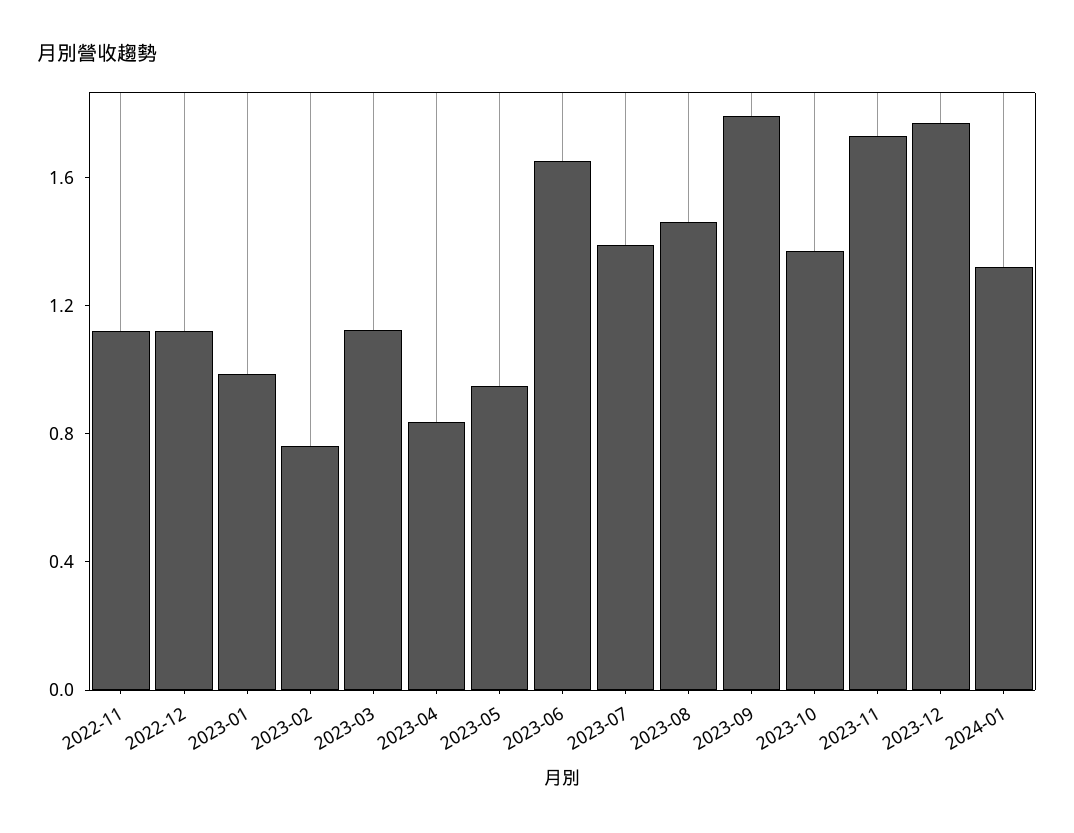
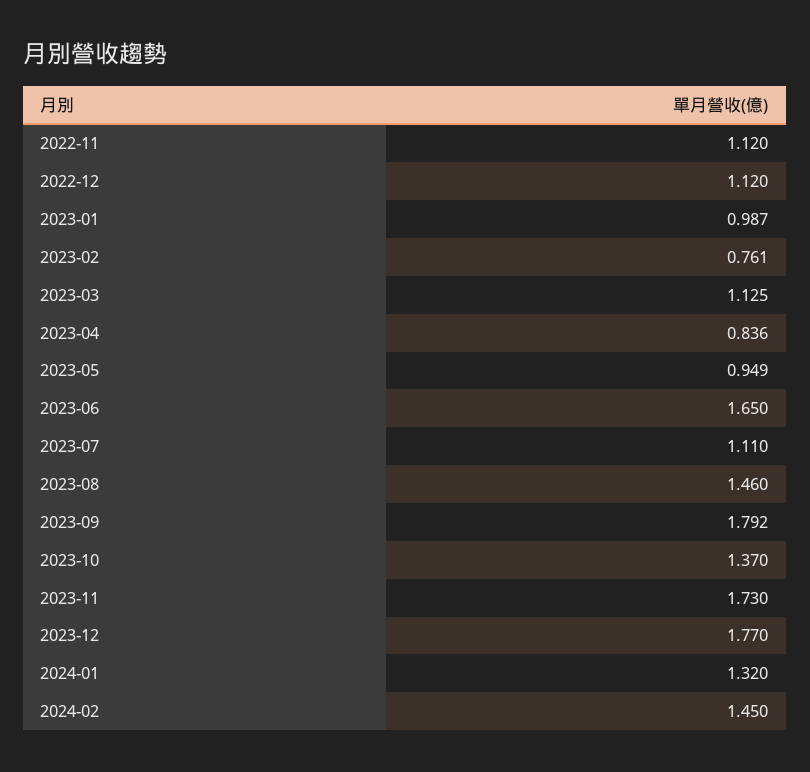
2023-07: 1.4 -> 1.11
2024-02: none -> 1.45

